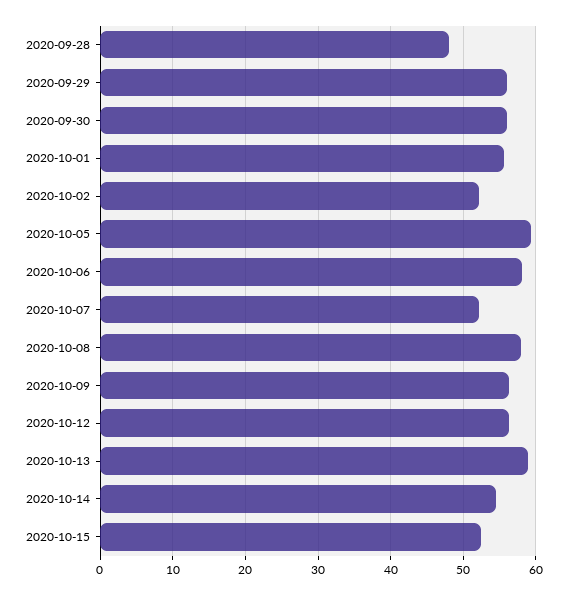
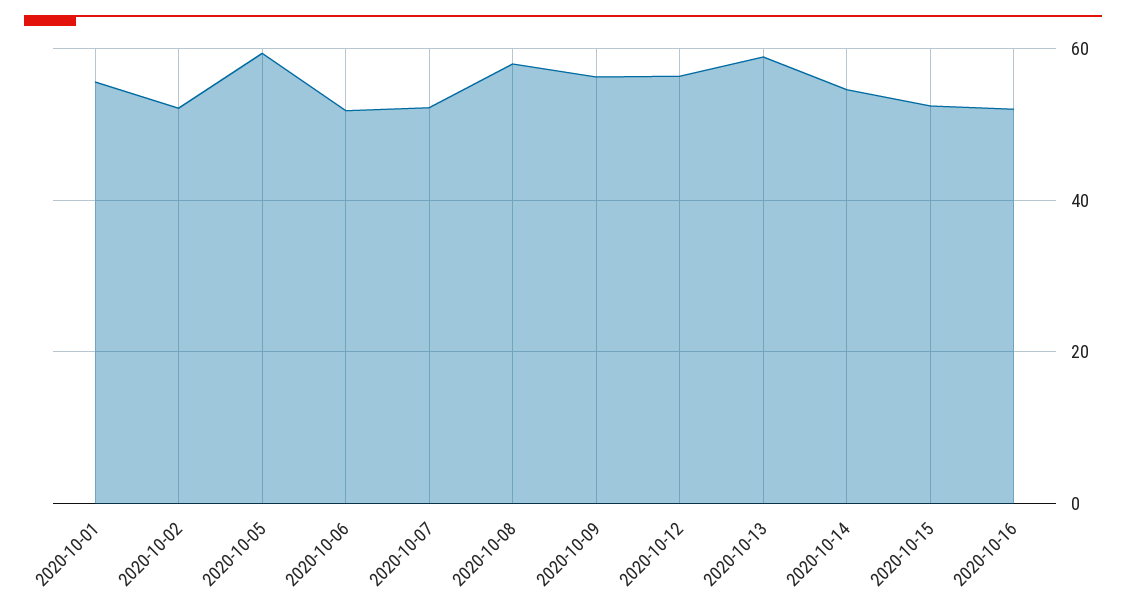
2020-09-28: 48 -> none
2020-09-29: 56 -> none
2020-09-30: 56 -> none
2020-10-06: 58 -> 52
2020-10-16: none -> 52

